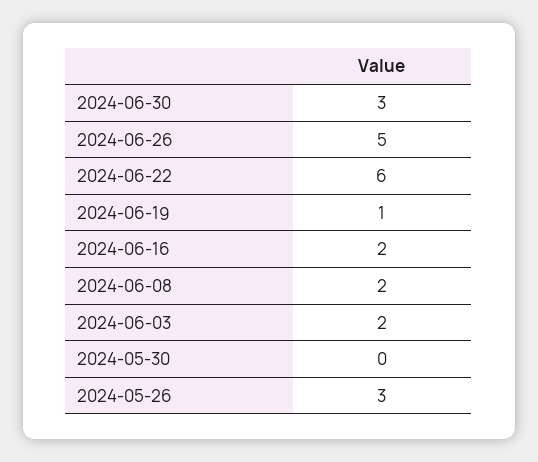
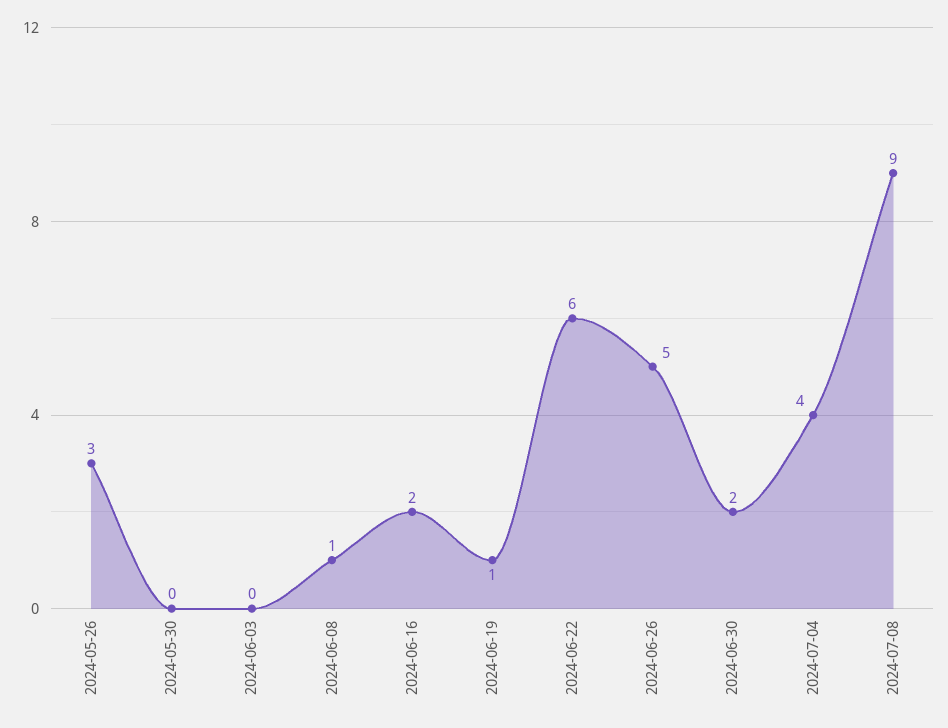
2024-06-30: 3 -> 2
2024-06-08: 2 -> 1
2024-06-03: 2 -> 0
2024-07-04: none -> 4
2024-07-08: none -> 9

